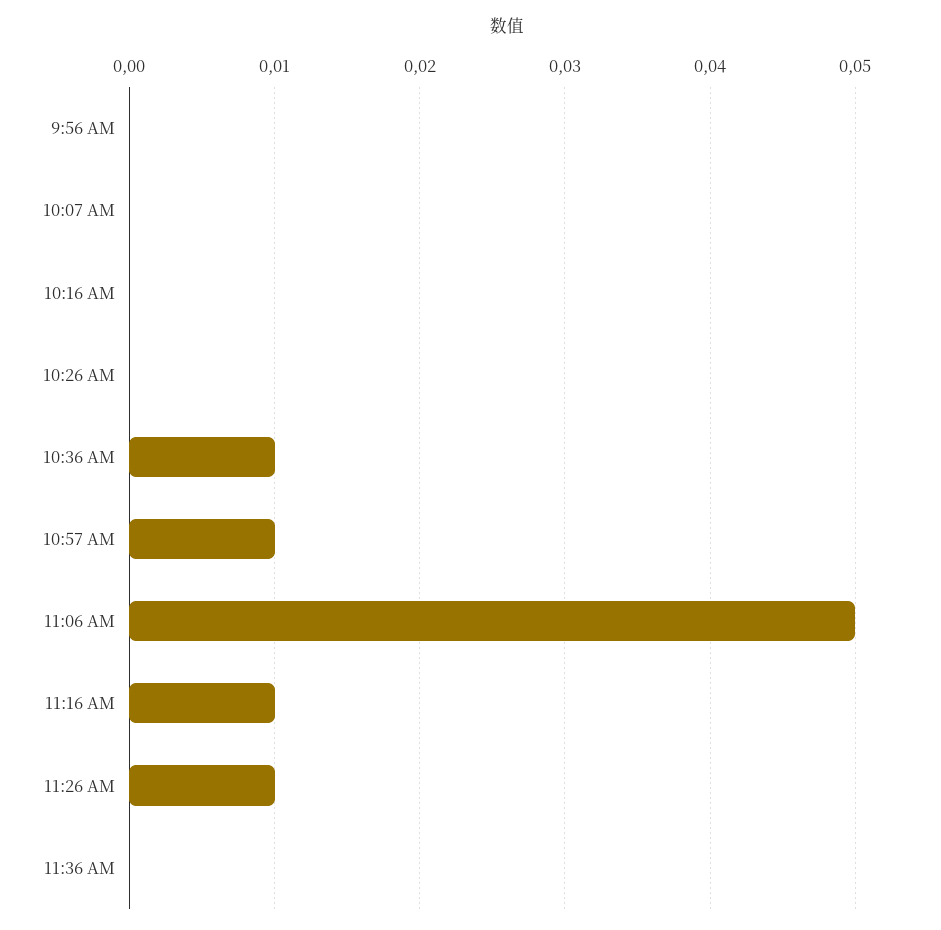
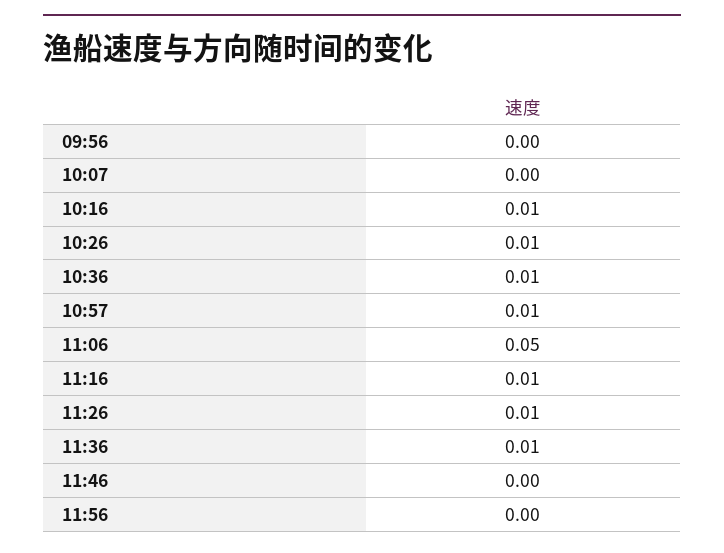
10:16 AM: 0 -> 0.01
10:26 AM: 0 -> 0.01
11:36 AM: 0 -> 0.01
11:46: none -> 0
11:56: none -> 0

